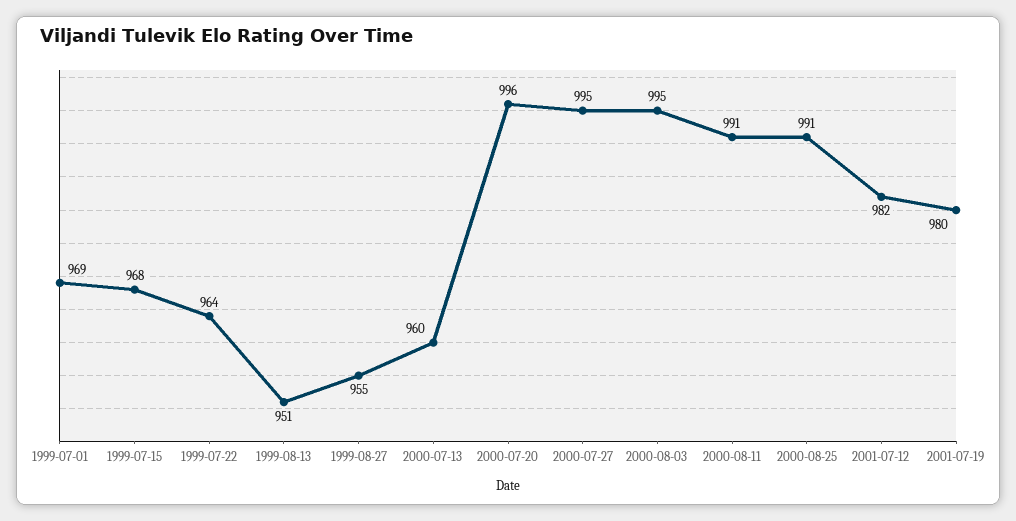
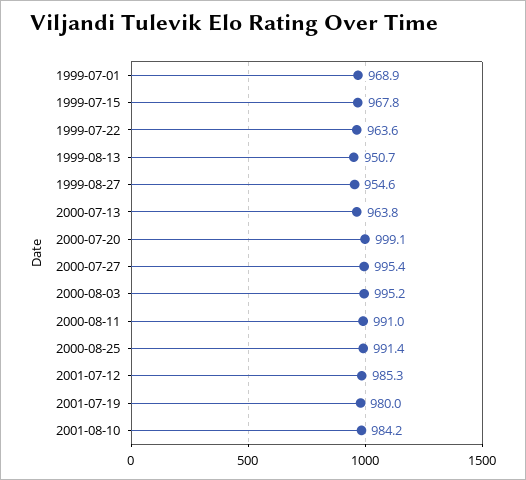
2000-07-13: 960 -> 963.8
2000-07-20: 996 -> 999.1
2001-07-12: 982 -> 985.3
2001-08-10: none -> 984.2

